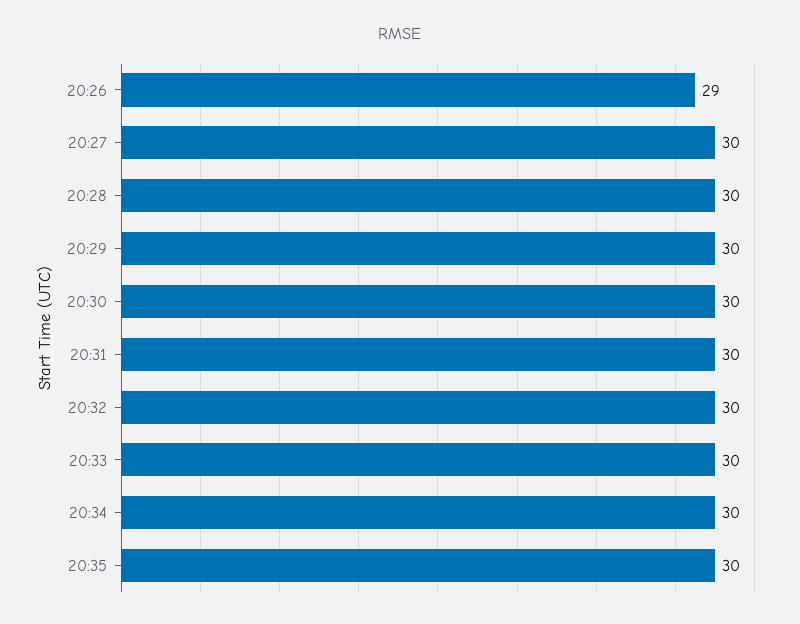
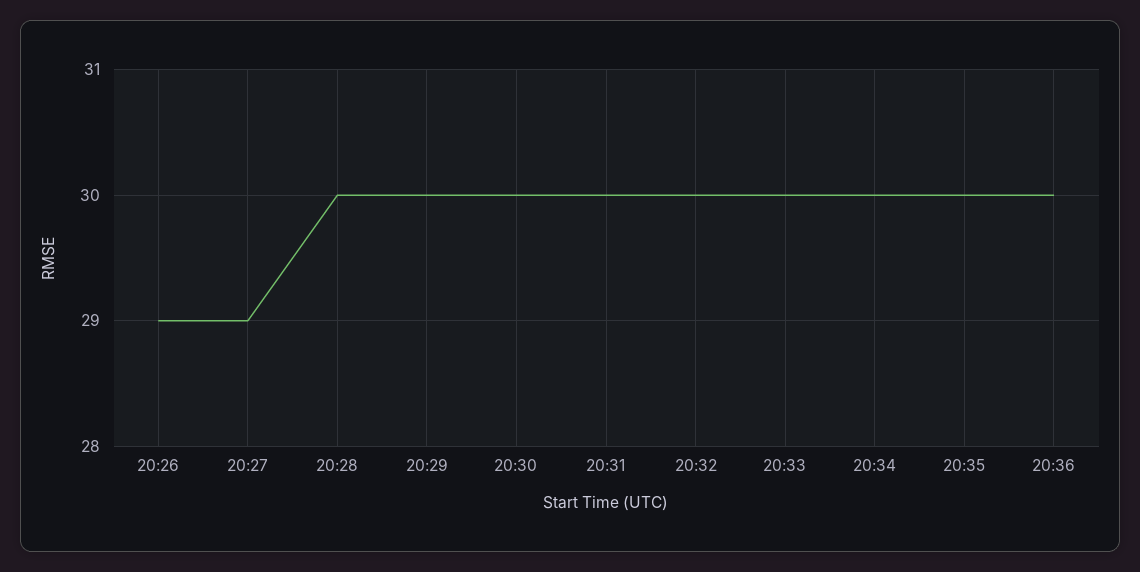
20:27: 30 -> 29
20:36: none -> 30

